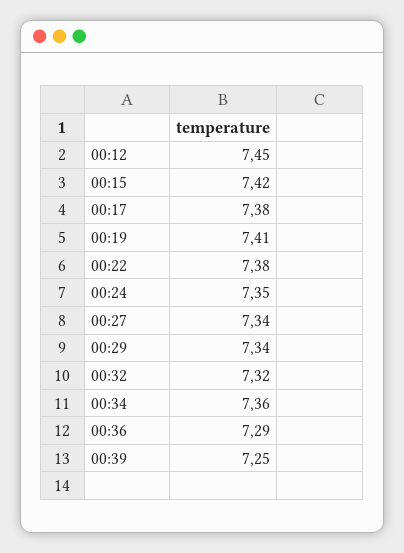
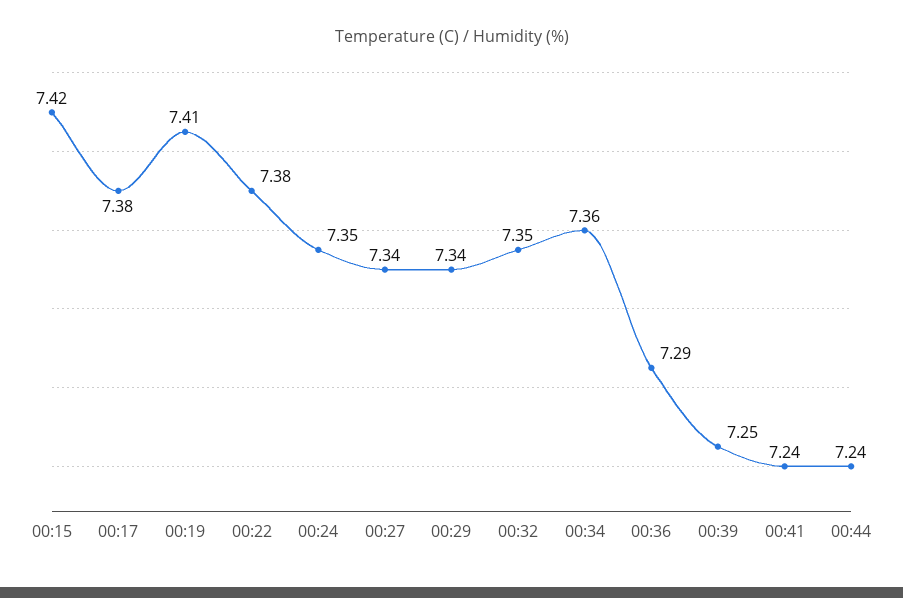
00:12: 7.45 -> none
00:32: 7.32 -> 7.35
00:41: none -> 7.24
00:44: none -> 7.24

